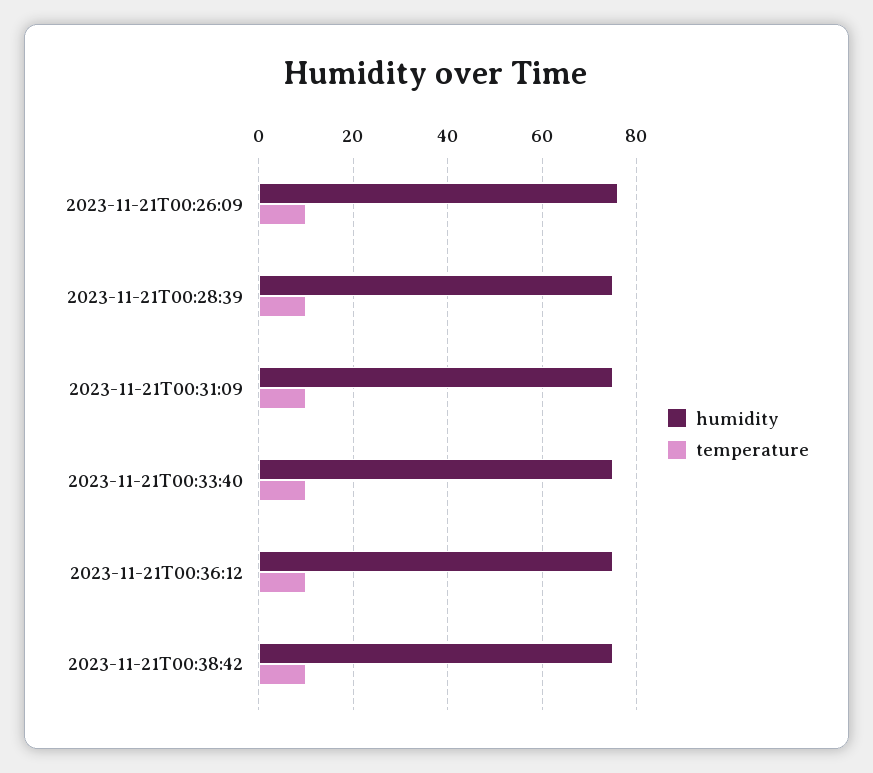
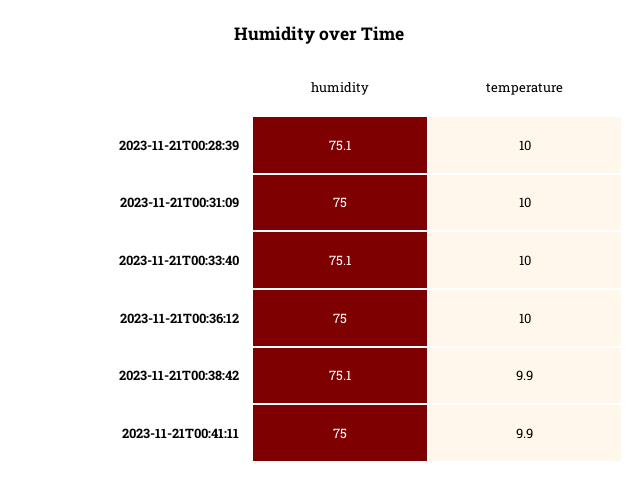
humidity, 2023-11-21T00:26:09: 76 -> none
temperature, 2023-11-21T00:26:09: 10 -> none
humidity, 2023-11-21T00:41:11: none -> 75
temperature, 2023-11-21T00:41:11: none -> 9.9

